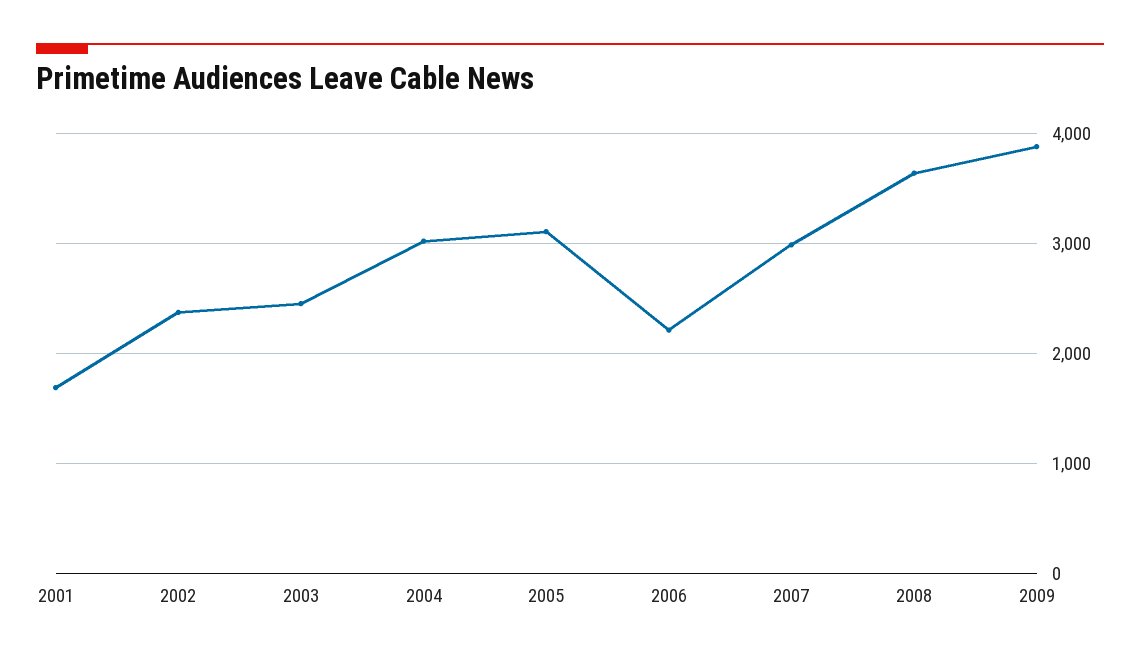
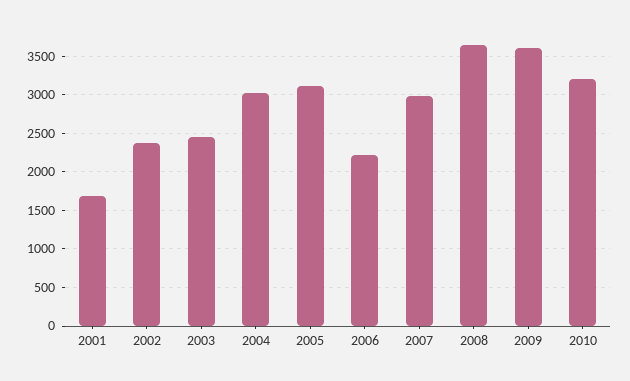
2009: 3900 -> 3600
2010: none -> 3200

